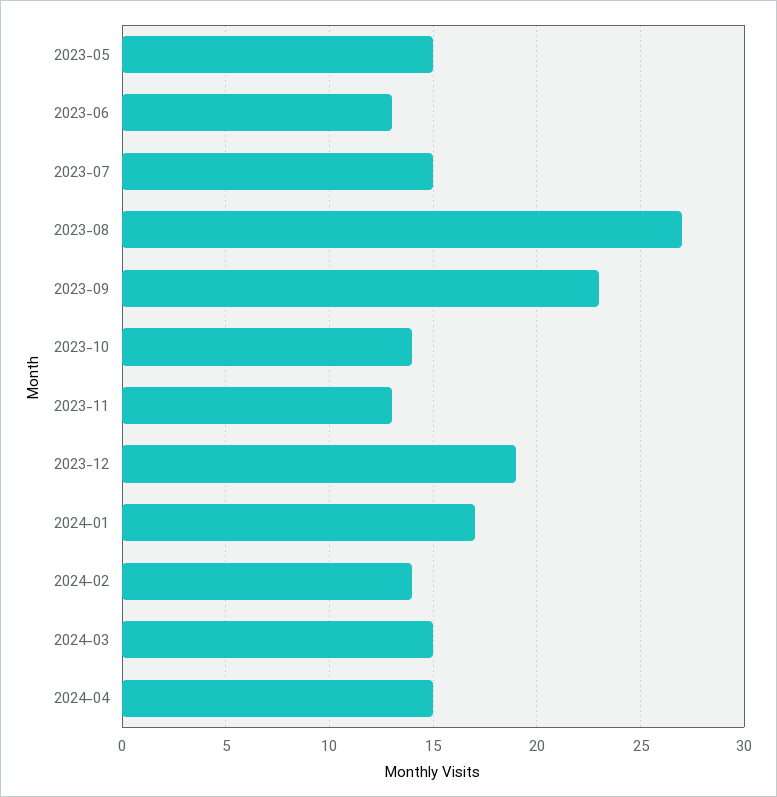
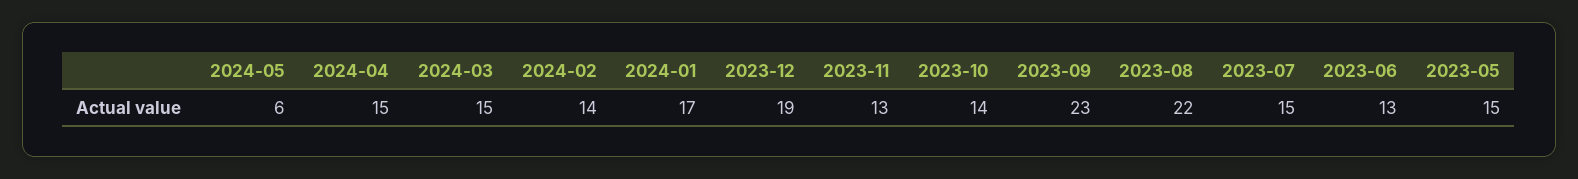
2023-08: 27 -> 22
2024-05: none -> 6

